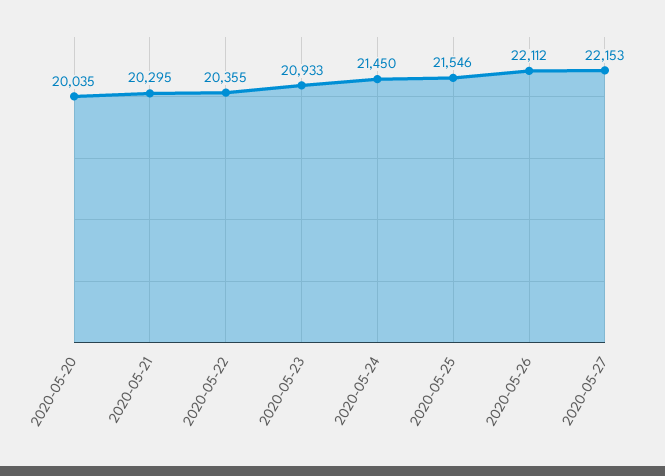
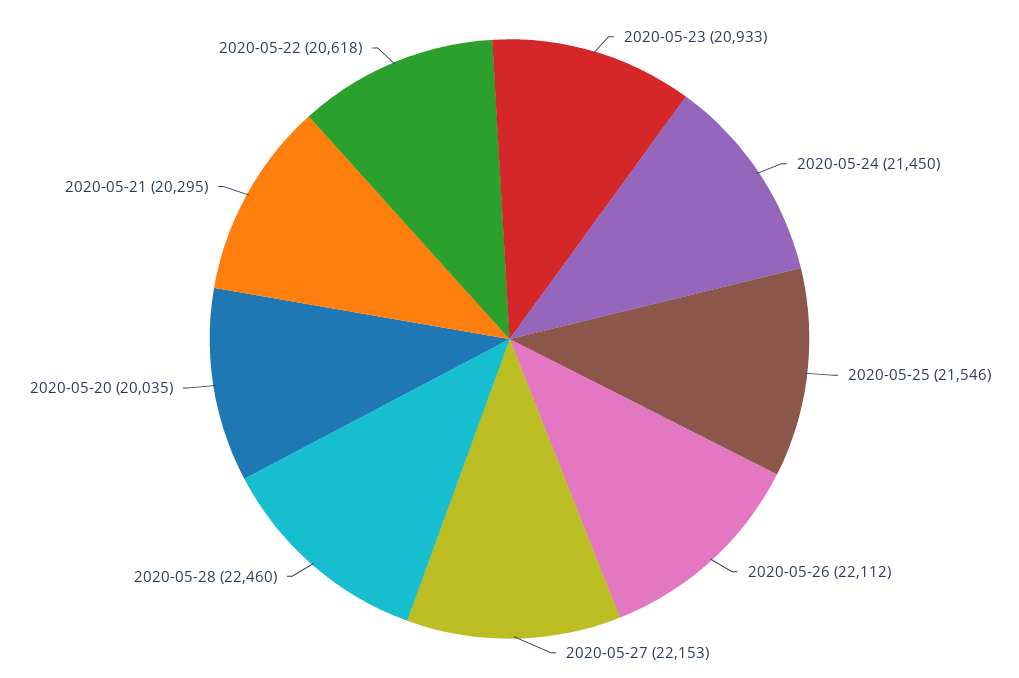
2020-05-22: 20355 -> 20618
2020-05-28: none -> 22460

